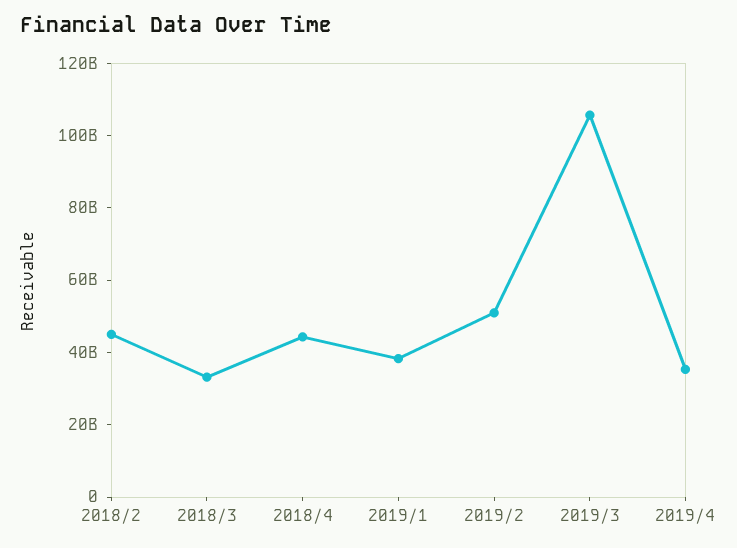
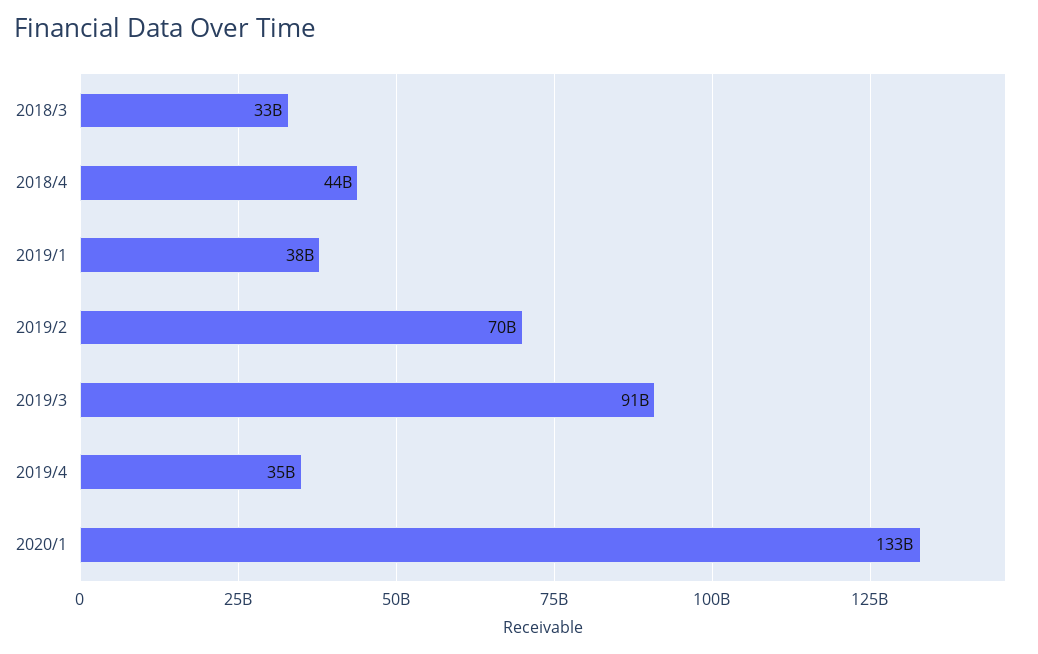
2018/2: 45000000000 -> none
2019/2: 50000000000 -> 70000000000
2019/3: 105000000000 -> 91000000000
2020/1: none -> 133000000000

